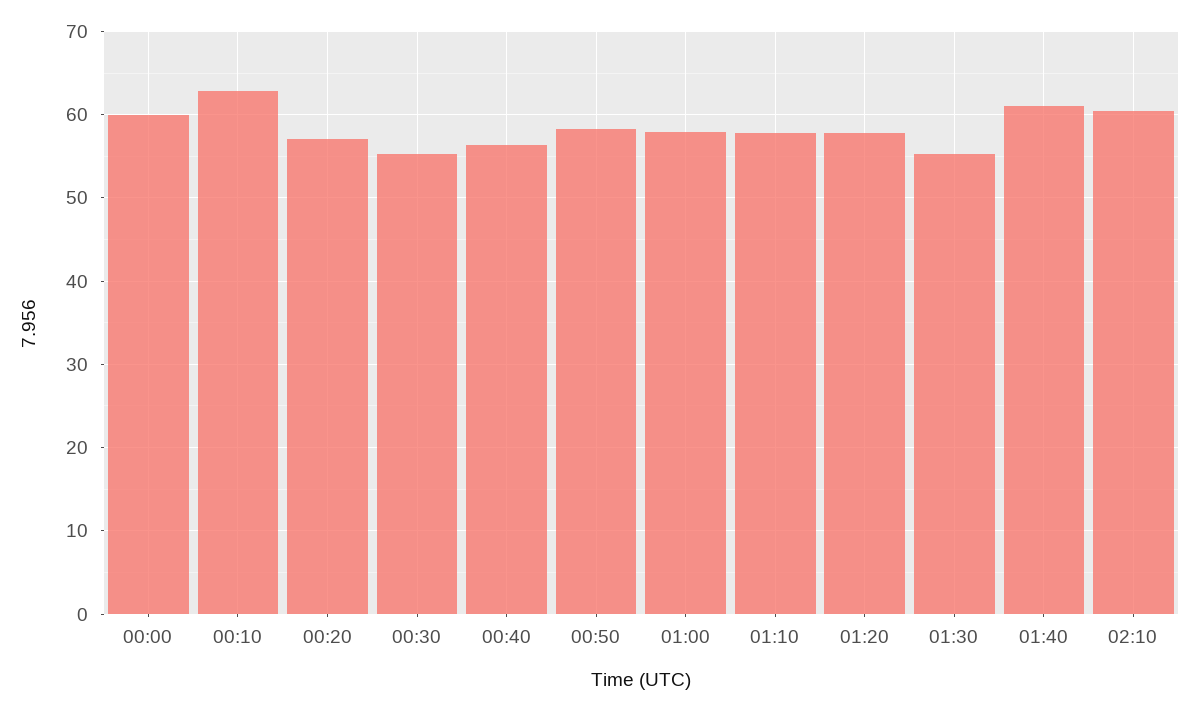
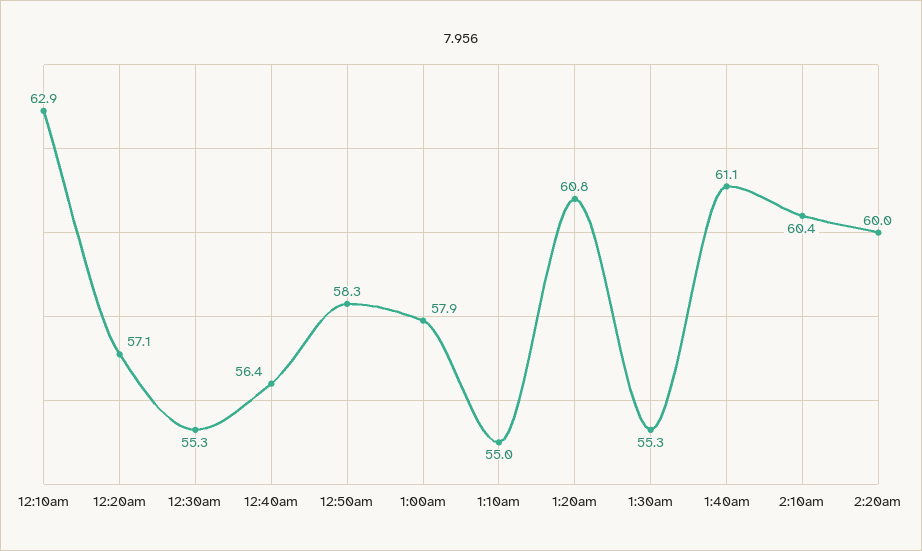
00:00: 60 -> none
01:10: 58 -> 55
01:20: 58 -> 60.8
2:20am: none -> 60

